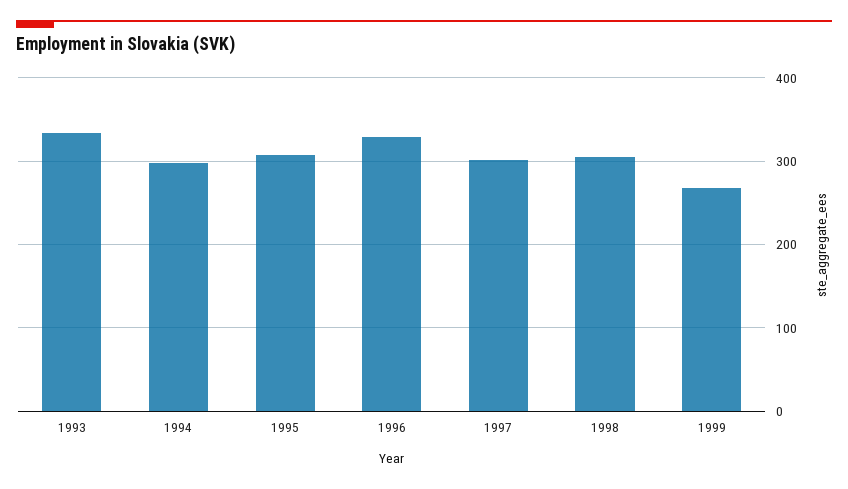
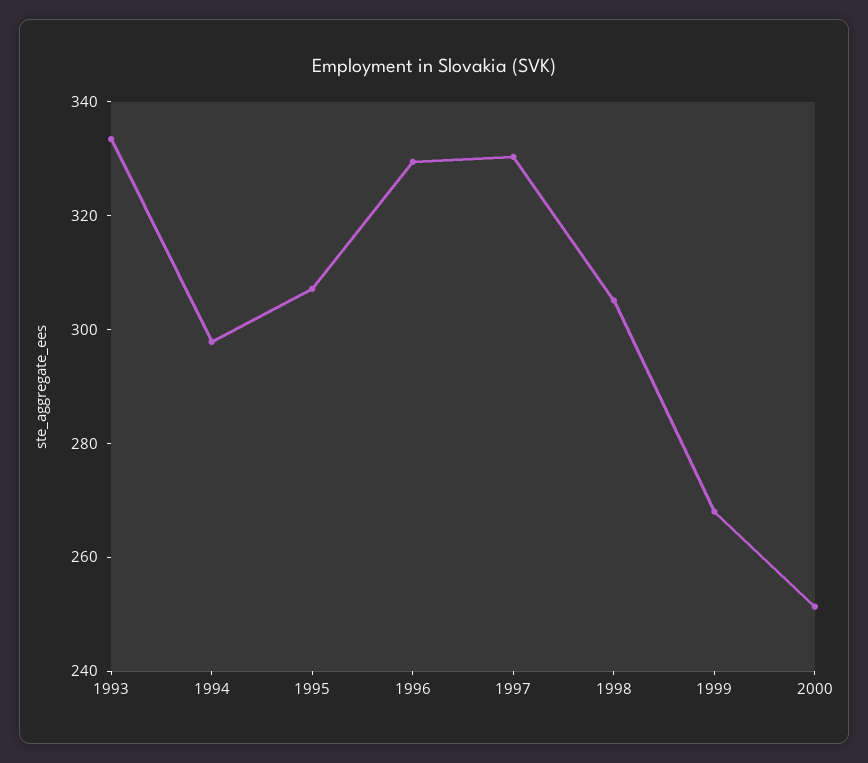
1997: 300 -> 330
2000: none -> 250

